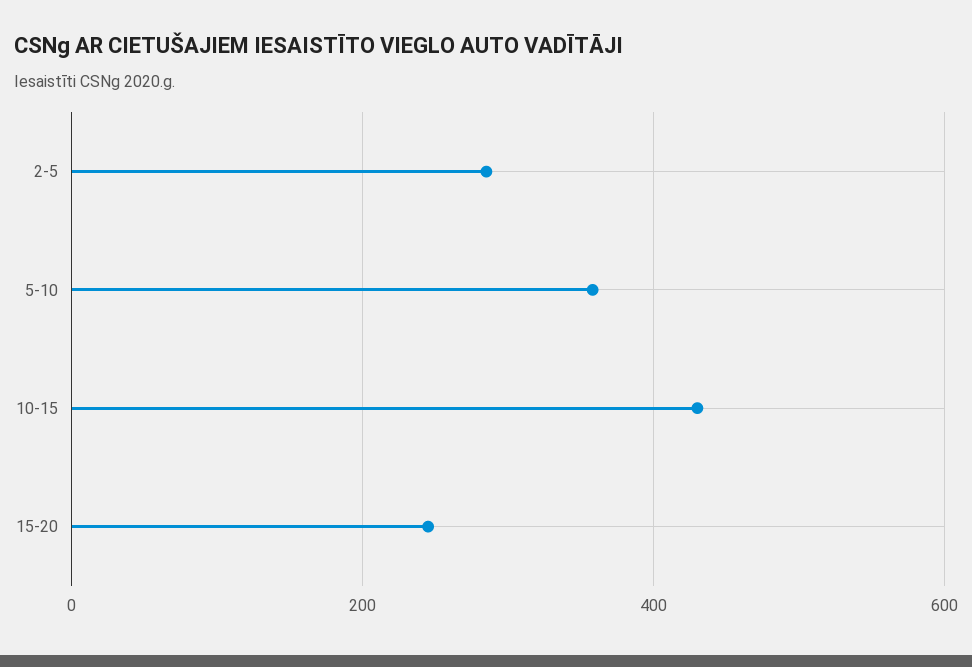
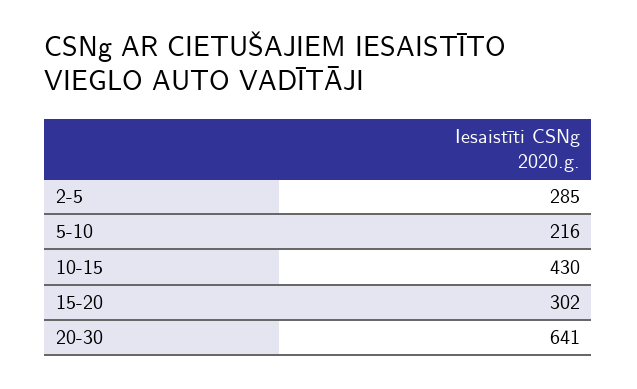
5-10: 360 -> 216
15-20: 240 -> 302
20-30: none -> 641

